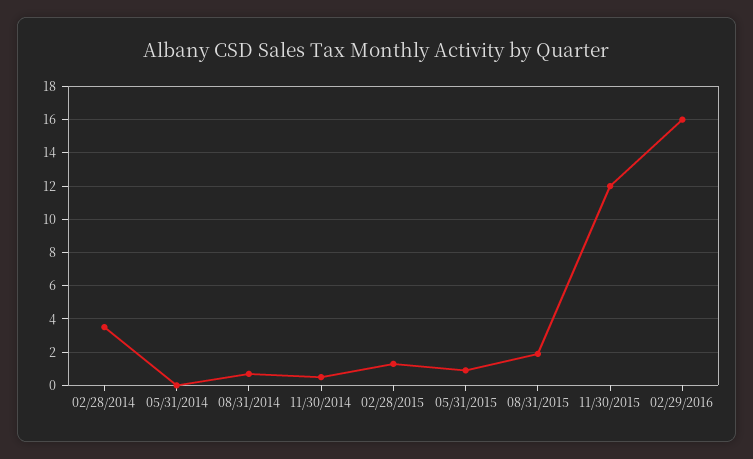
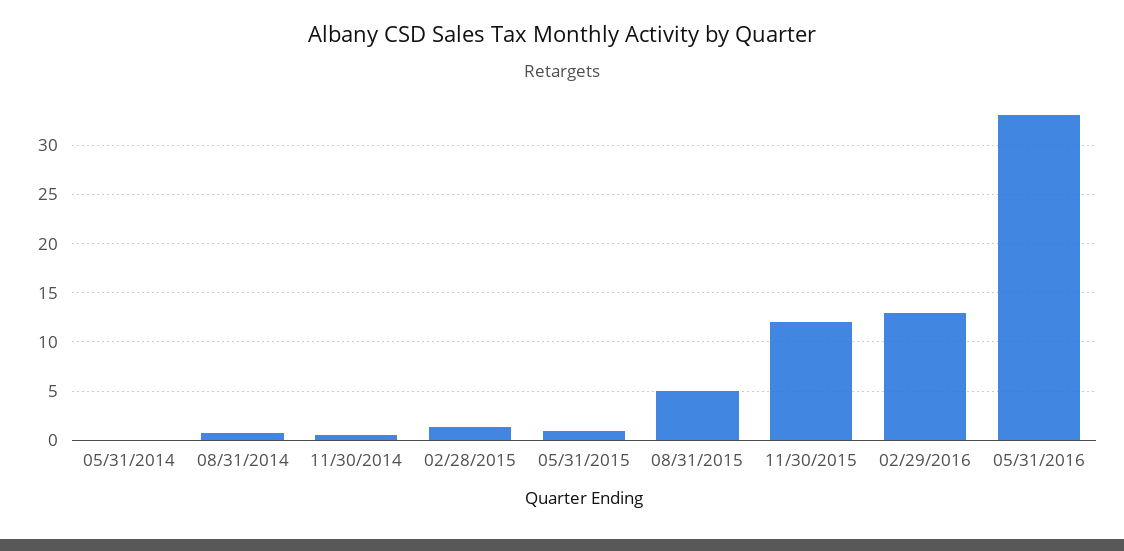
02/28/2014: 3.5 -> none
08/31/2015: 2 -> 5
02/29/2016: 16 -> 13
05/31/2016: none -> 33

